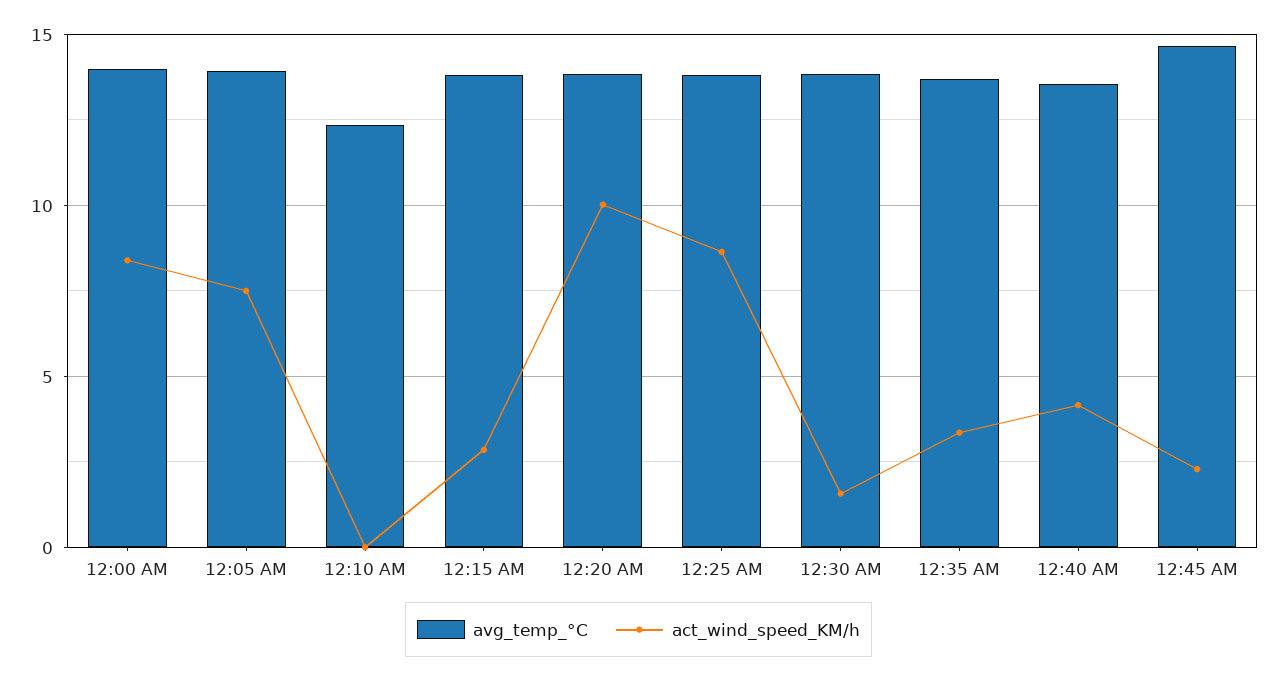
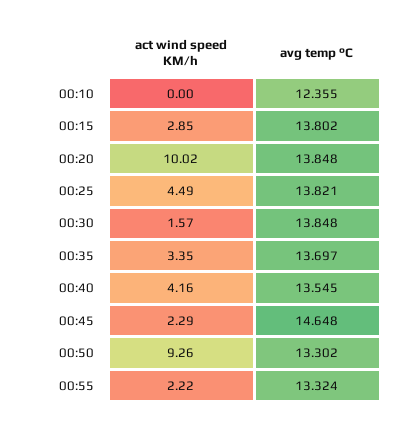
avg_temp_°C, 12:00 AM: 14 -> none
act_wind_speed_KM/h, 12:00 AM: 8.5 -> none
avg_temp_°C, 12:05 AM: 14 -> none
act_wind_speed_KM/h, 12:05 AM: 7.5 -> none
act_wind_speed_KM/h, 12:25 AM: 8.5 -> 4.49
act_wind_speed_KM/h, 00:50: none -> 9.26
avg_temp_°C, 00:50: none -> 13.302
act_wind_speed_KM/h, 00:55: none -> 2.22
avg_temp_°C, 00:55: none -> 13.324

